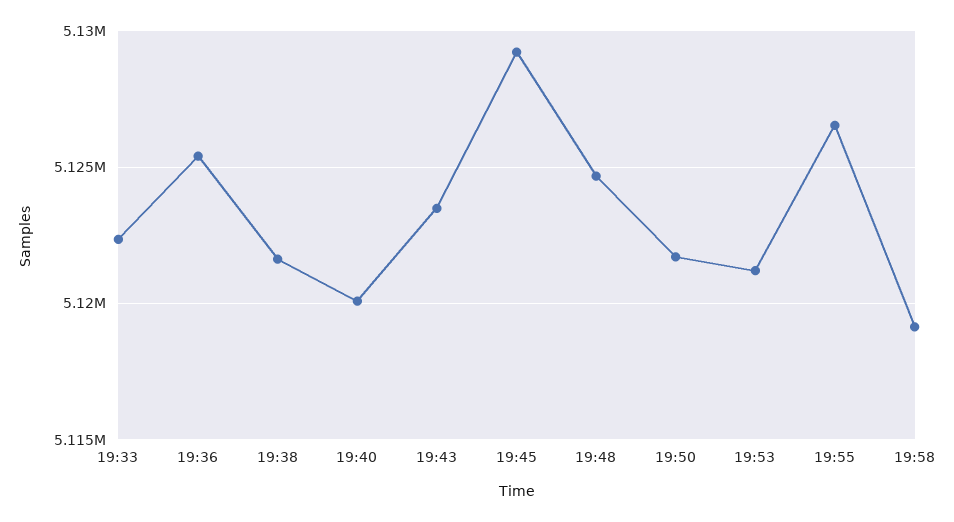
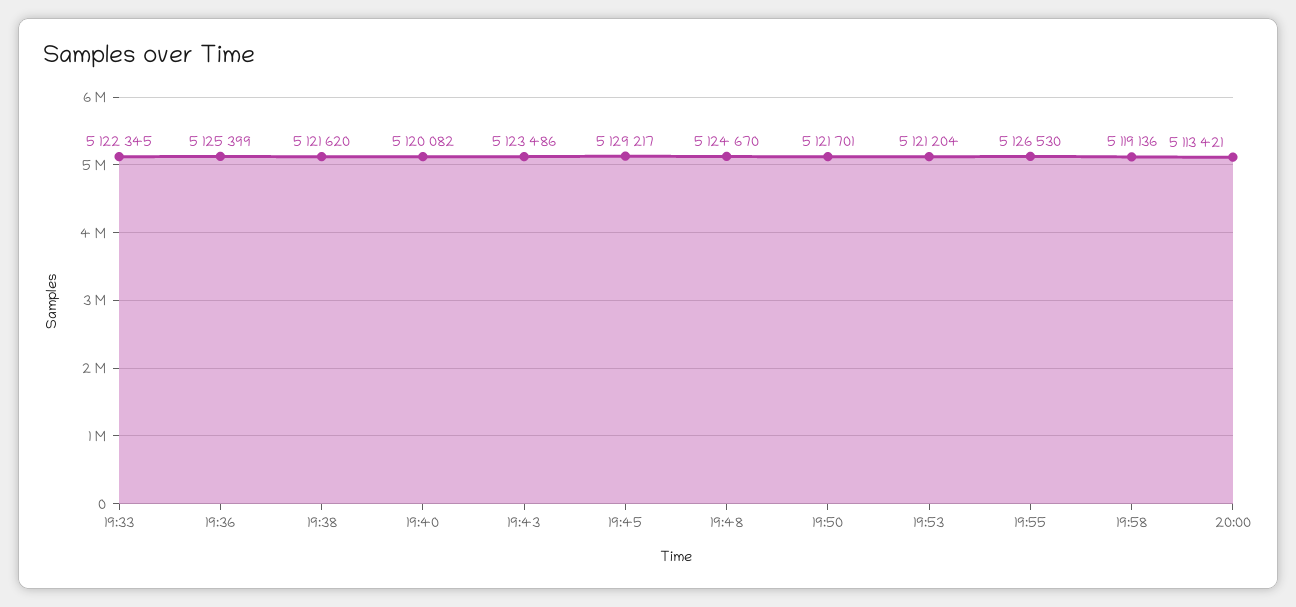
20:00: none -> 5113421

